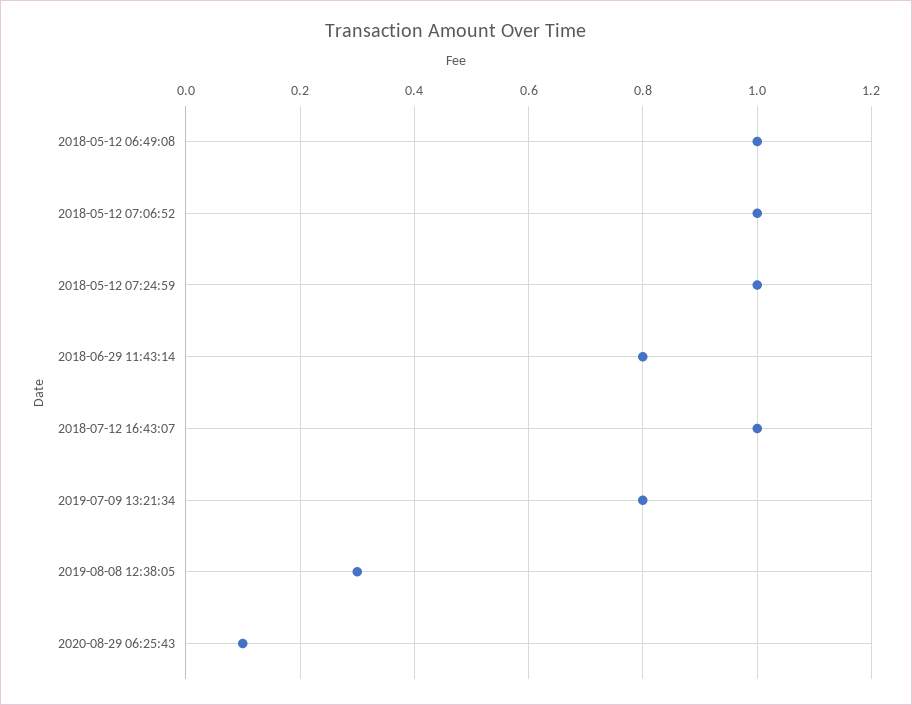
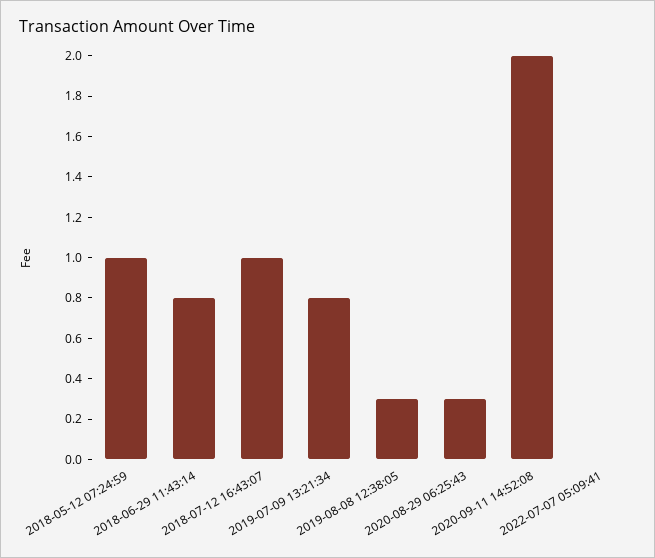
2018-05-12 06:49:08: 1 -> none
2018-05-12 07:06:52: 1 -> none
2020-08-29 06:25:43: 0.1 -> 0.3
2020-09-11 14:52:08: none -> 2
2022-07-07 05:09:41: none -> 0

